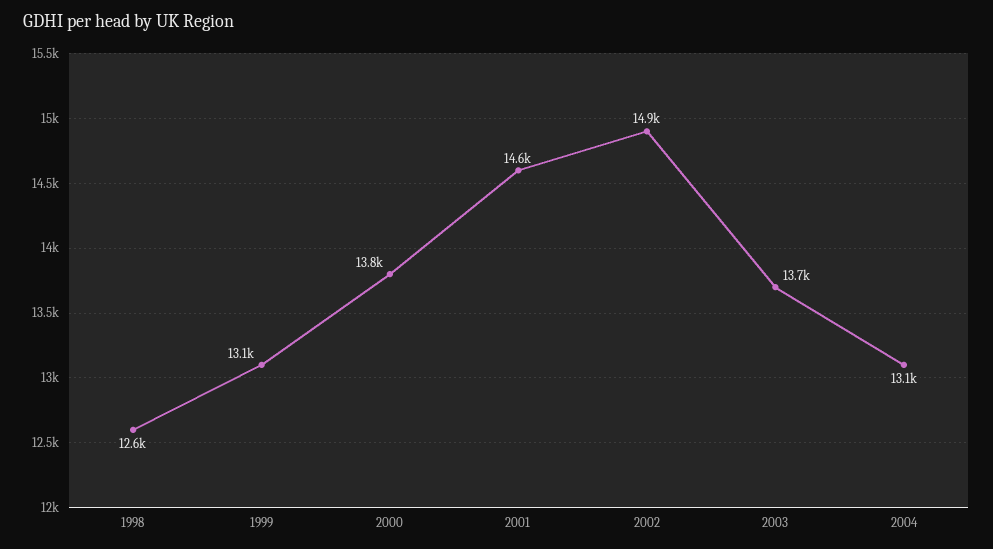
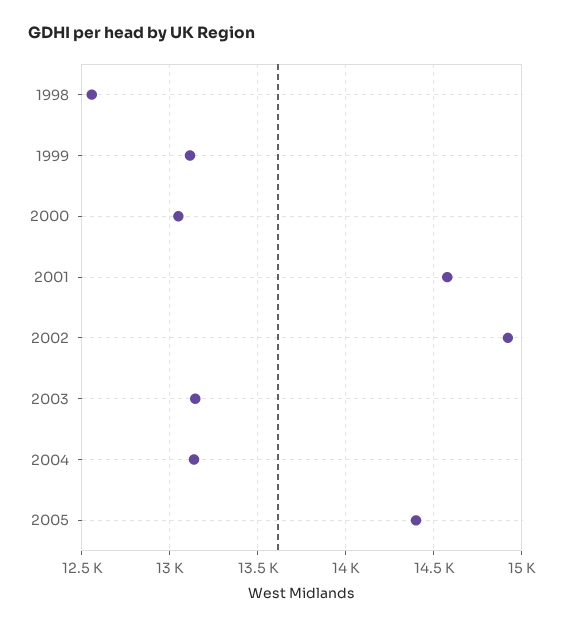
2000: 13800 -> 13050
2003: 13700 -> 13150
2005: none -> 14400

